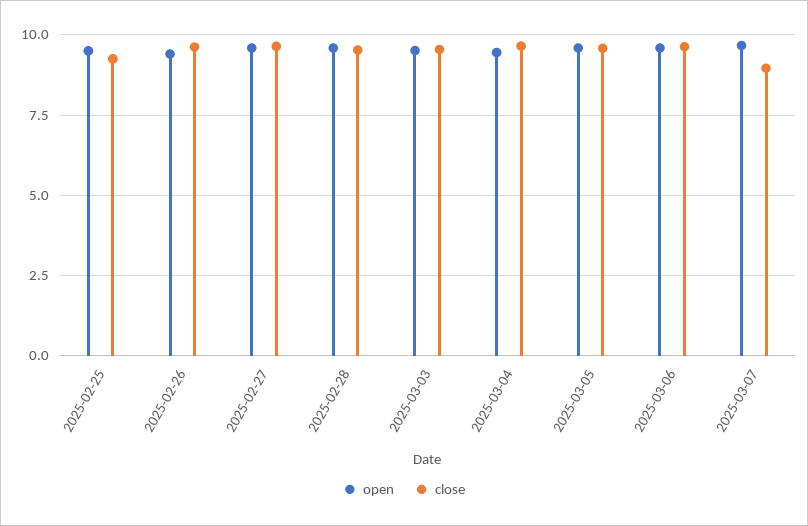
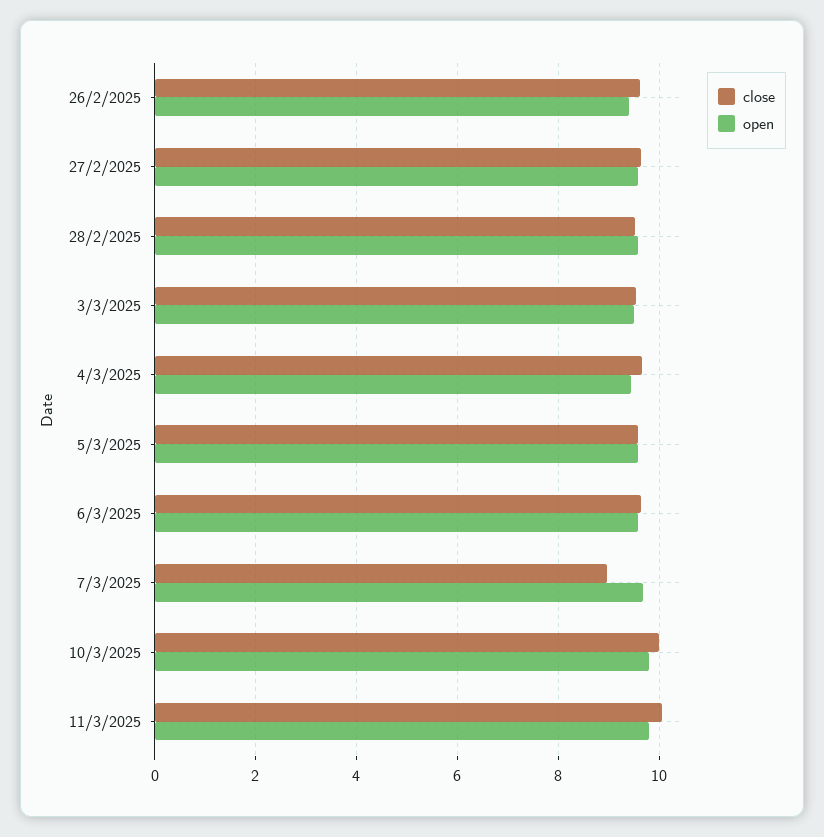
open, 2025-02-25: 9.5 -> none
close, 2025-02-25: 9.25 -> none
close, 10/3/2025: none -> 10
open, 10/3/2025: none -> 9.8
close, 11/3/2025: none -> 10
open, 11/3/2025: none -> 9.8

